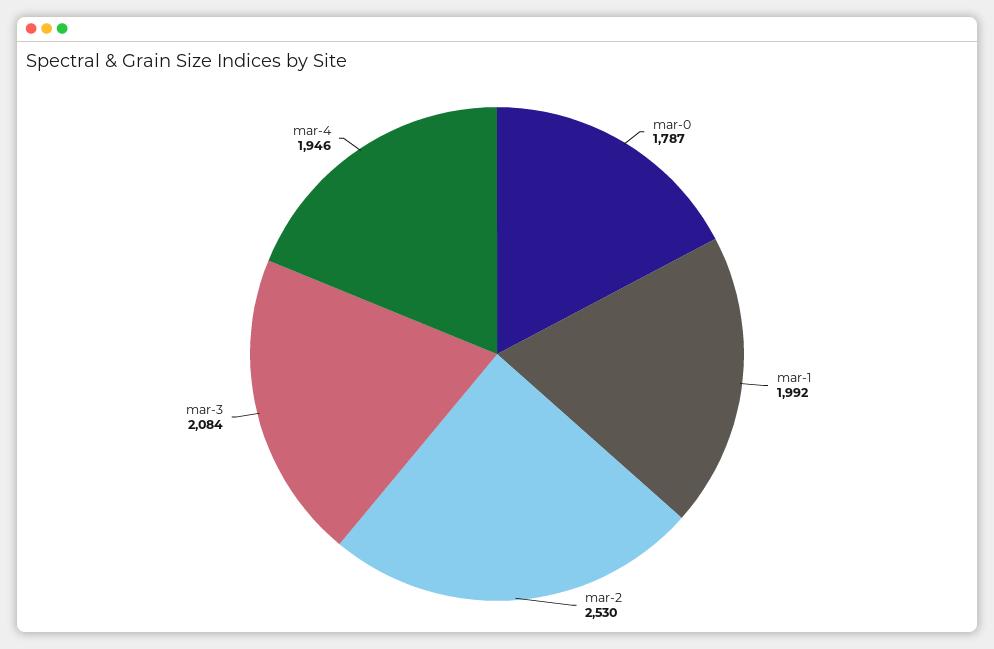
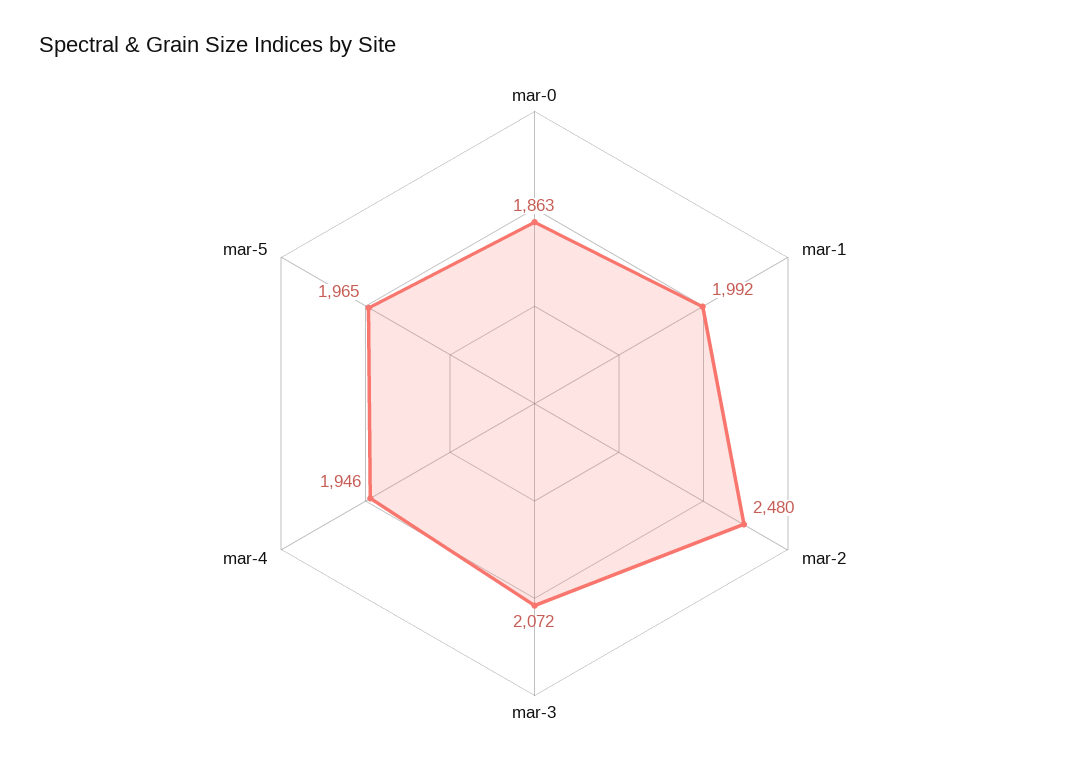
mar-0: 1787 -> 1863
mar-2: 2530 -> 2480
mar-3: 2084 -> 2072
mar-5: none -> 1965

